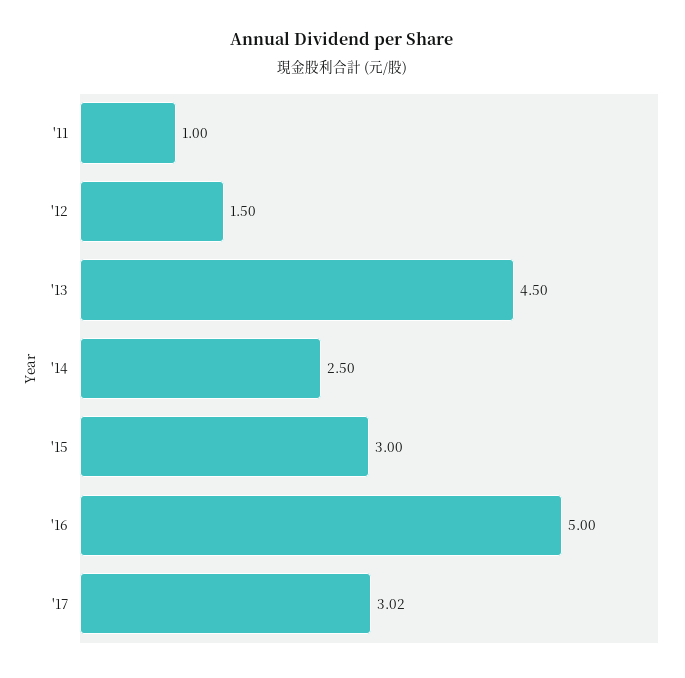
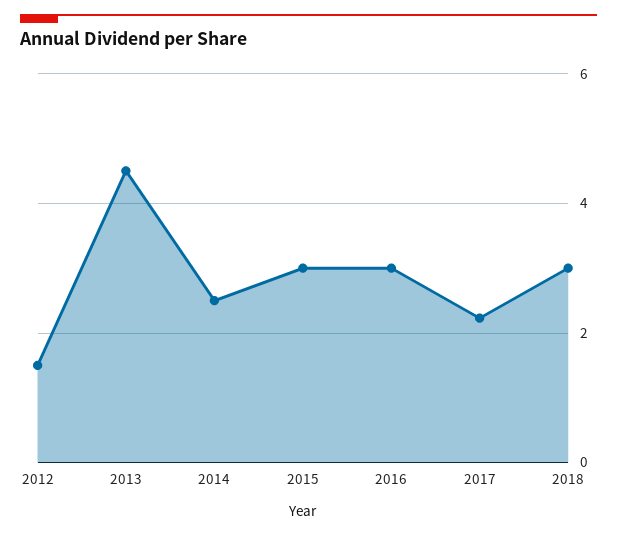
'11: 1 -> none
'16: 5 -> 3
'17: 3.02 -> 2.2
2018: none -> 3

